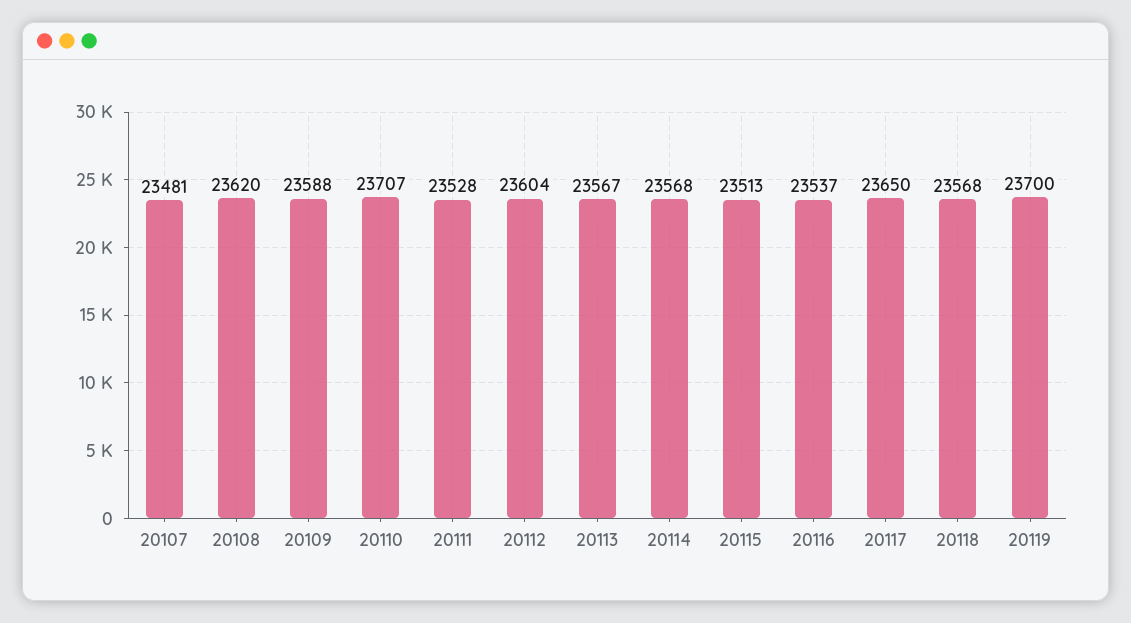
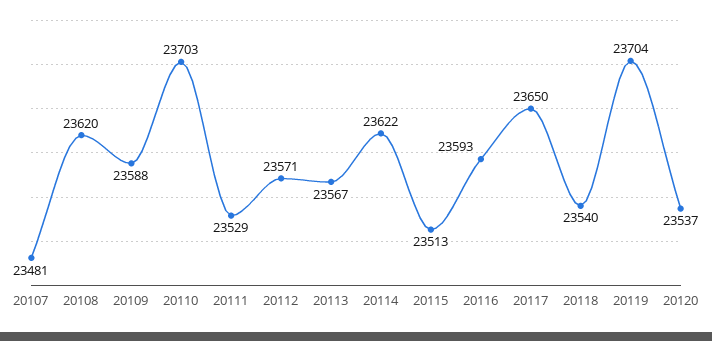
20110: 23707 -> 23703
20111: 23528 -> 23529
20112: 23604 -> 23571
20114: 23568 -> 23622
20116: 23537 -> 23593
20118: 23568 -> 23540
20119: 23700 -> 23704
20120: none -> 23537

